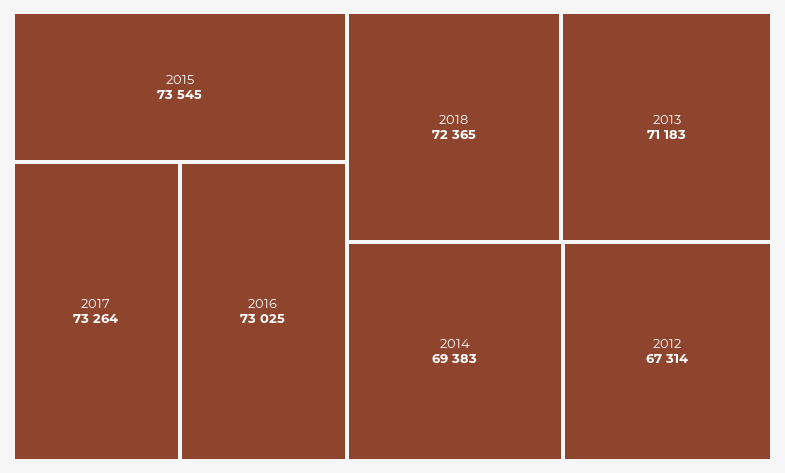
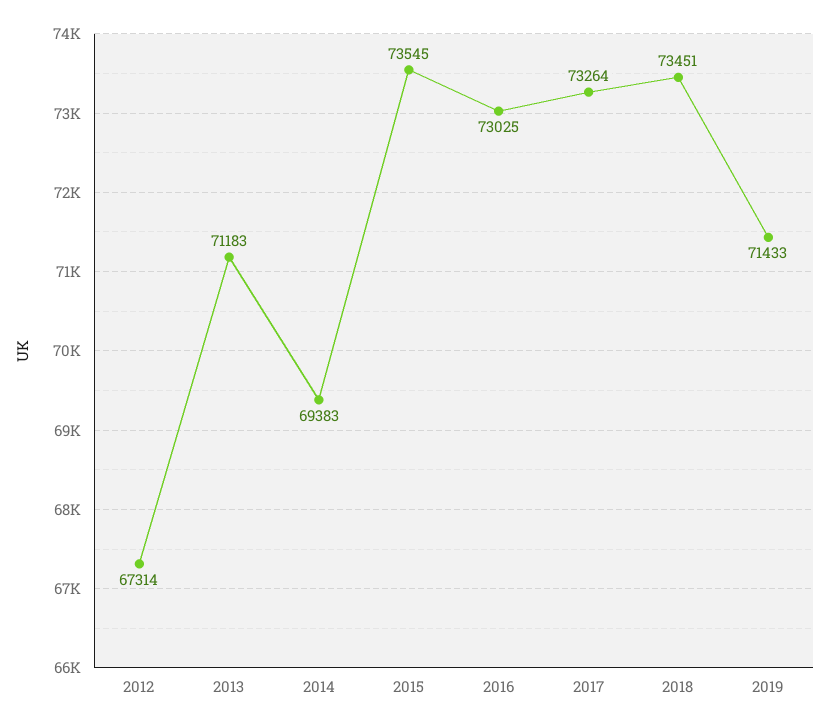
2018: 72365 -> 73451
2019: none -> 71433

